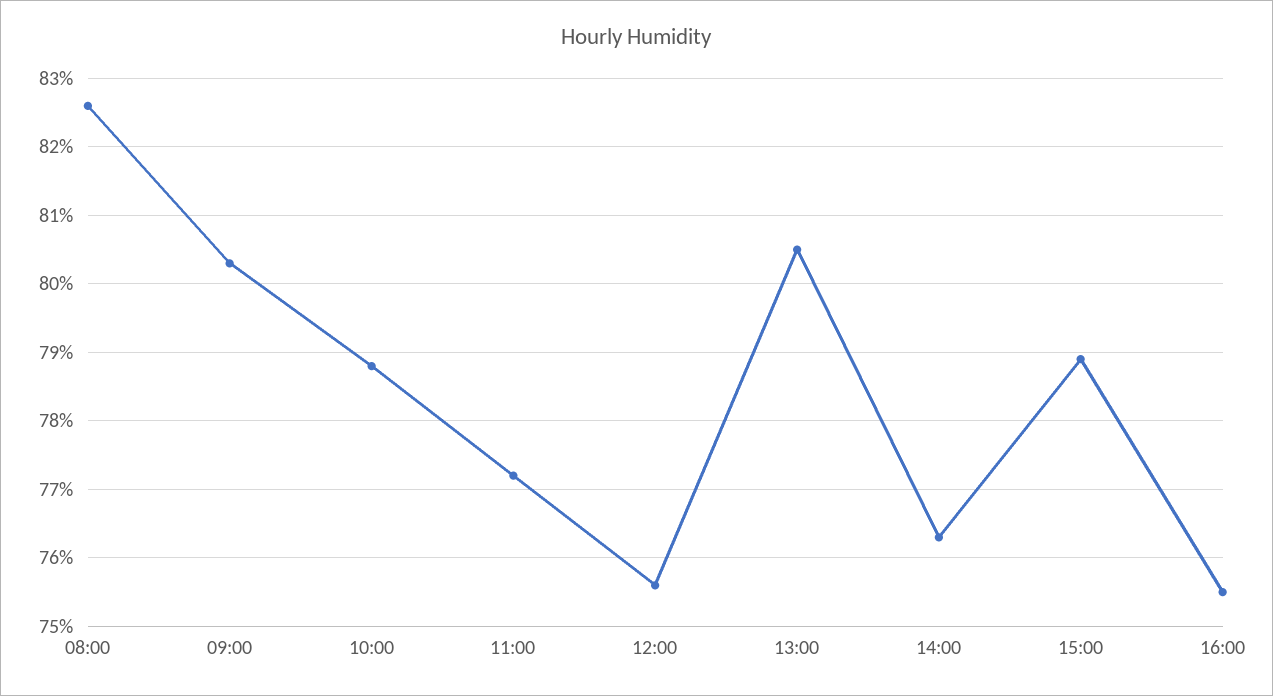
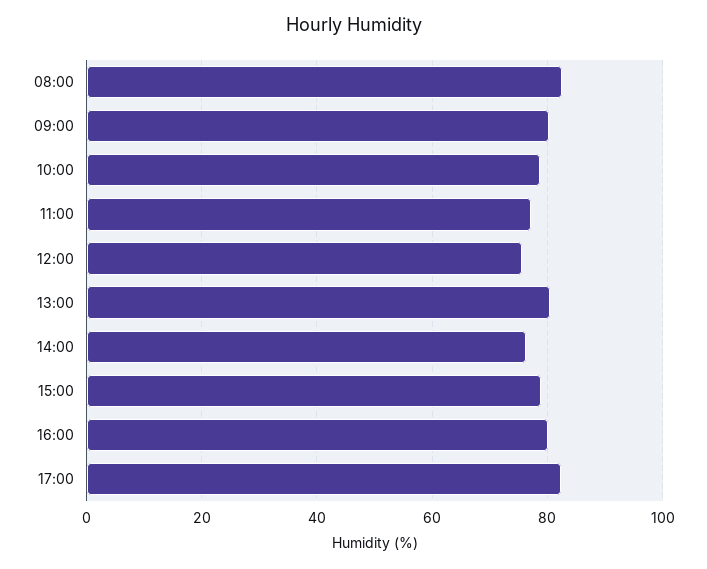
16:00: 75.5 -> 80
17:00: none -> 82

